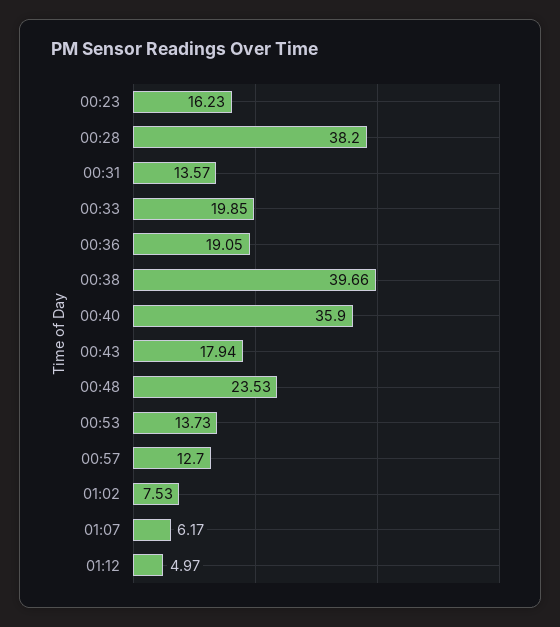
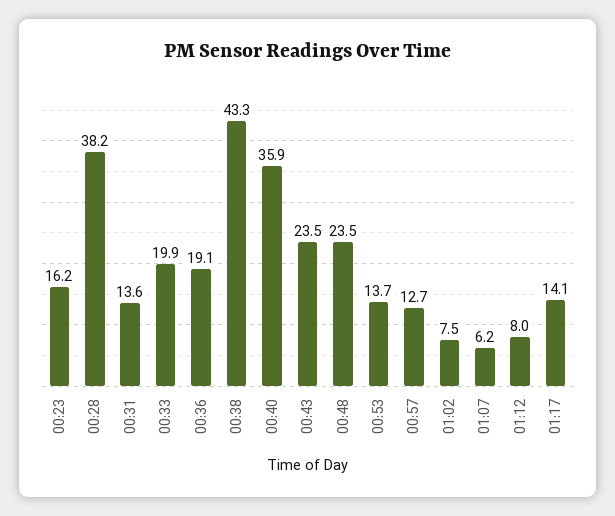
00:38: 39.66 -> 43.3
00:43: 17.94 -> 23.5
01:12: 4.97 -> 8
01:17: none -> 14.1

